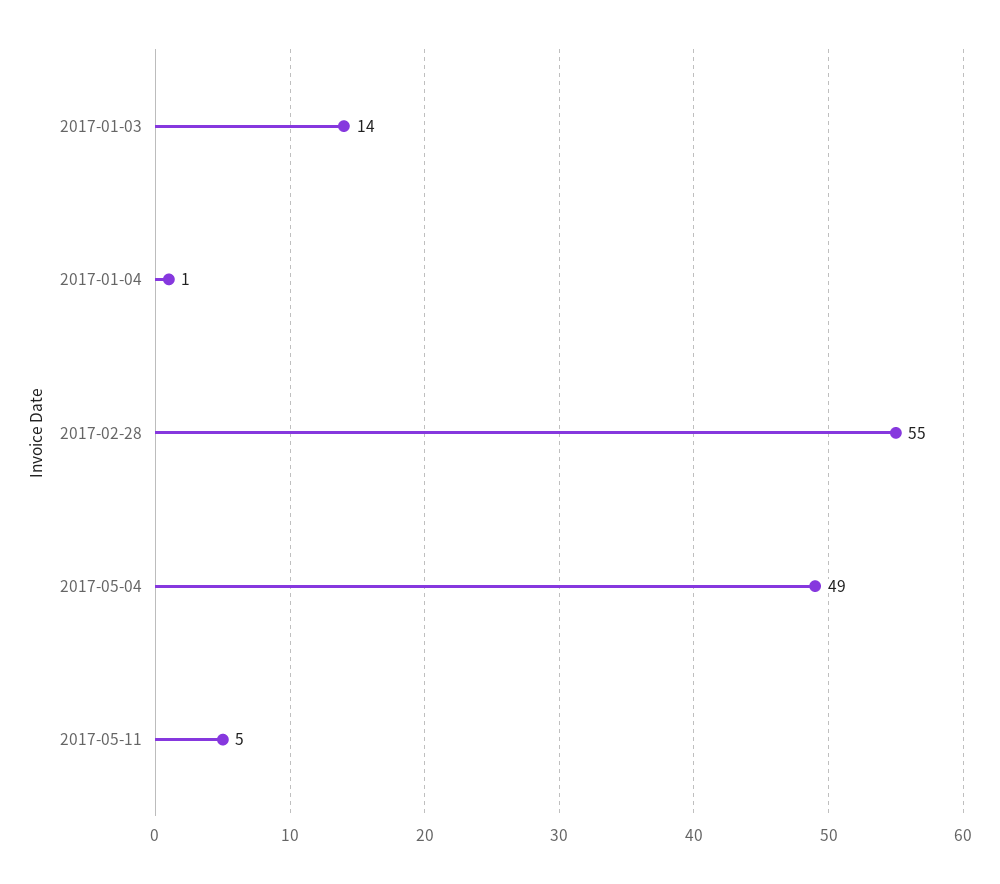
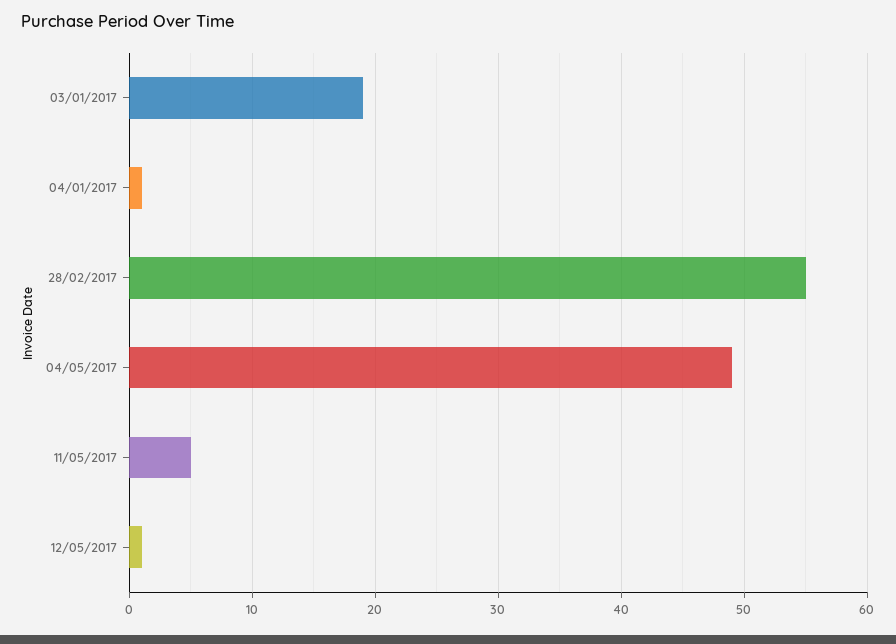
2017-01-03: 14 -> 19
12/05/2017: none -> 1

